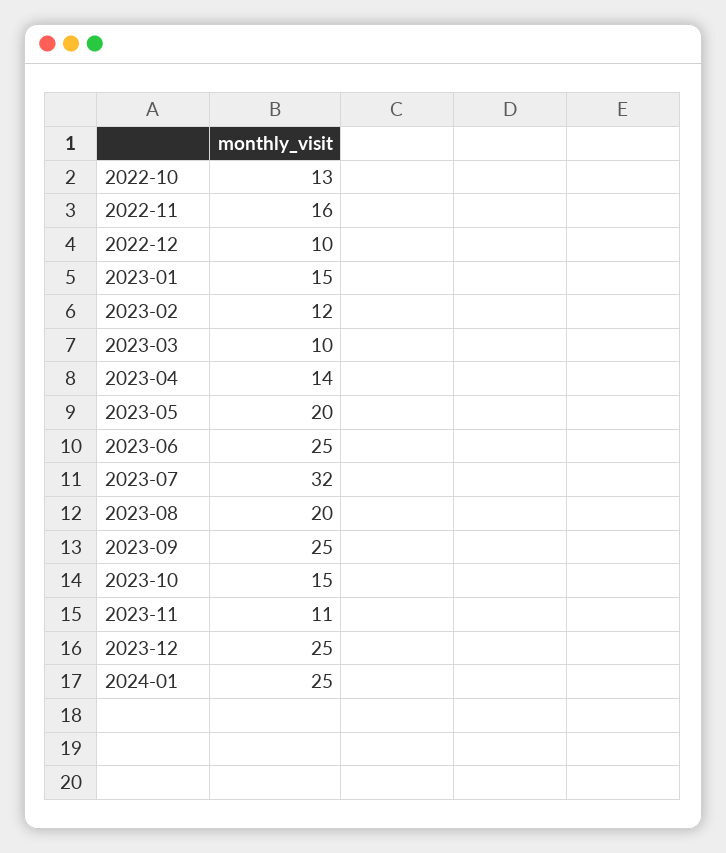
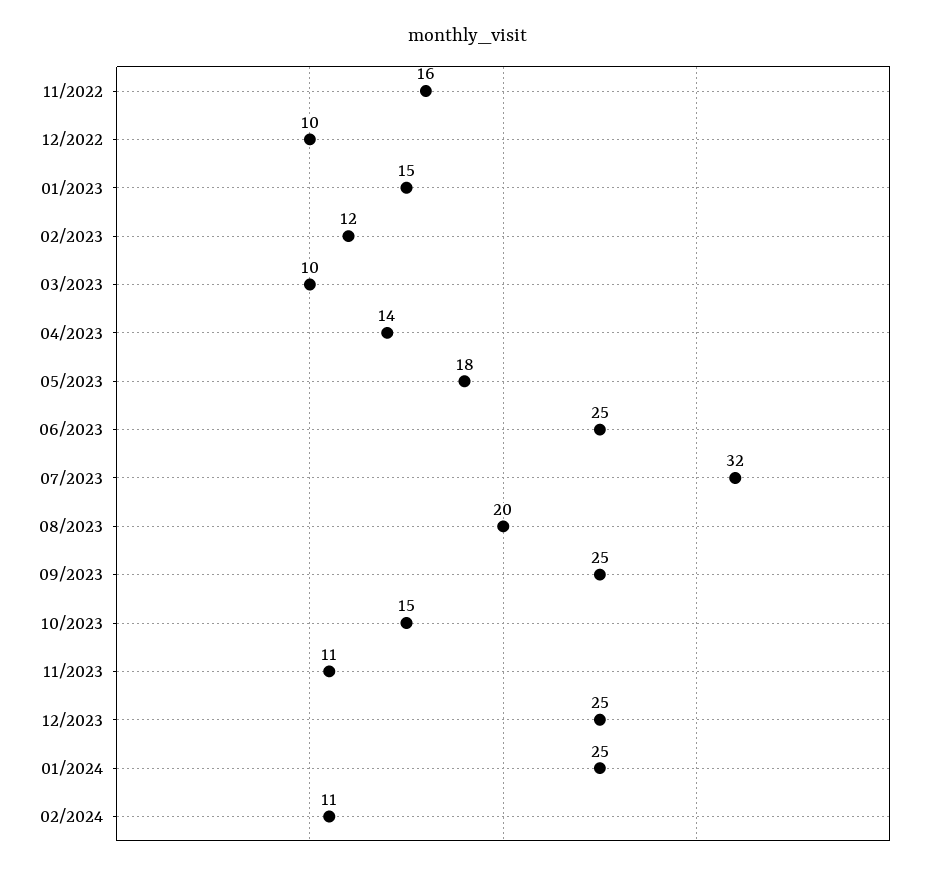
2022-10: 13 -> none
2023-05: 20 -> 18
02/2024: none -> 11

